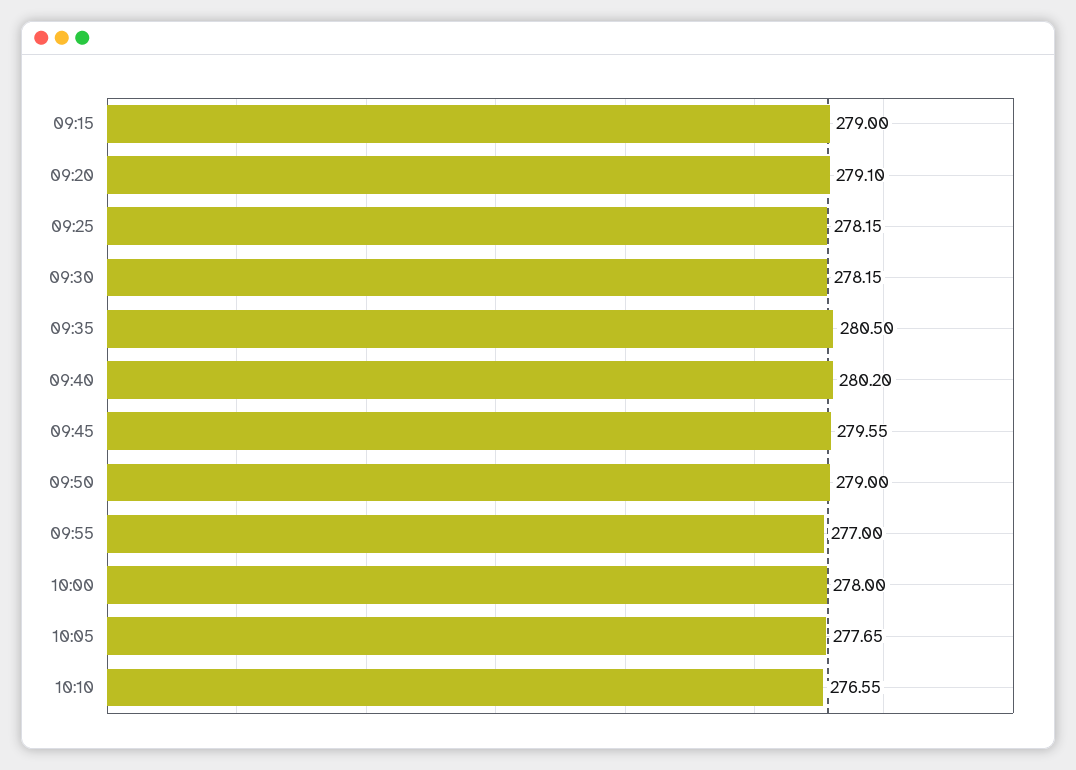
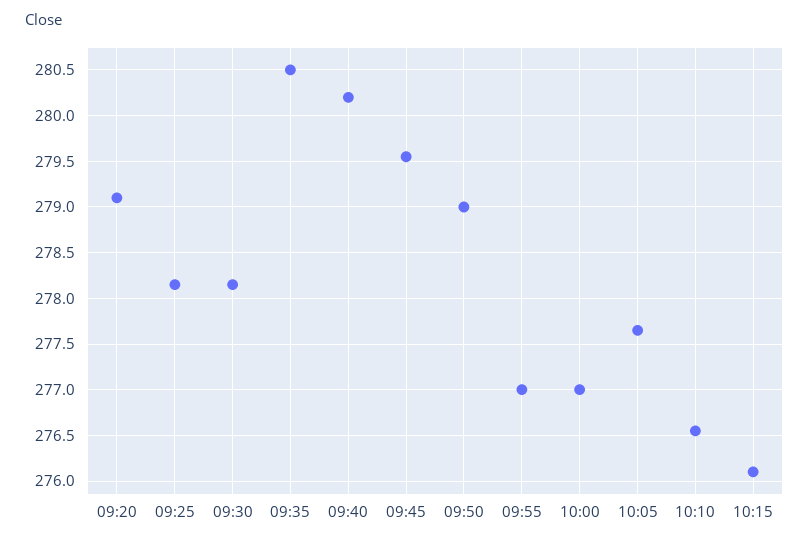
09:15: 279 -> none
10:00: 278 -> 277
10:15: none -> 276.1

